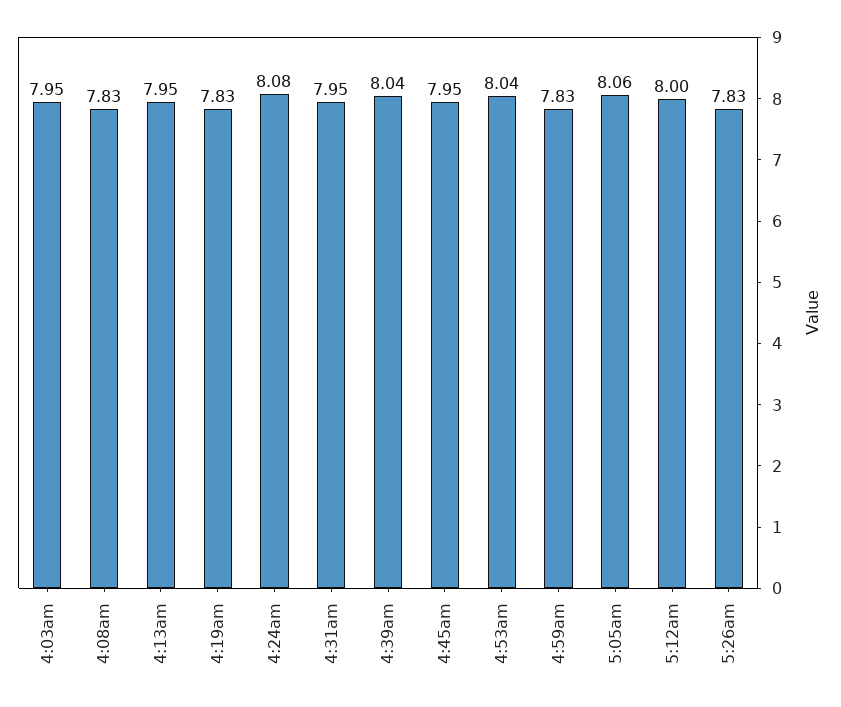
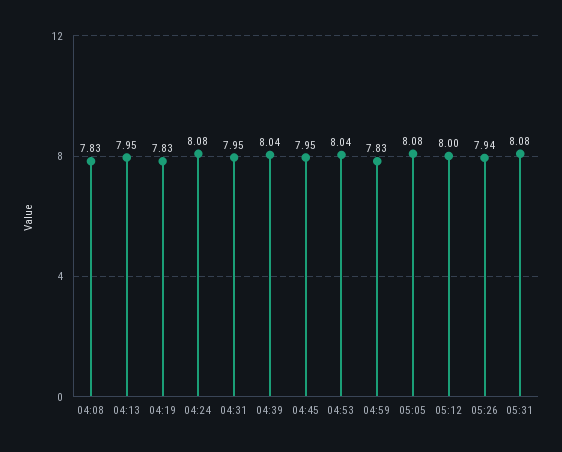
4:03am: 7.95 -> none
5:05am: 8.06 -> 8.08
5:26am: 7.83 -> 7.94
05:31: none -> 8.08

